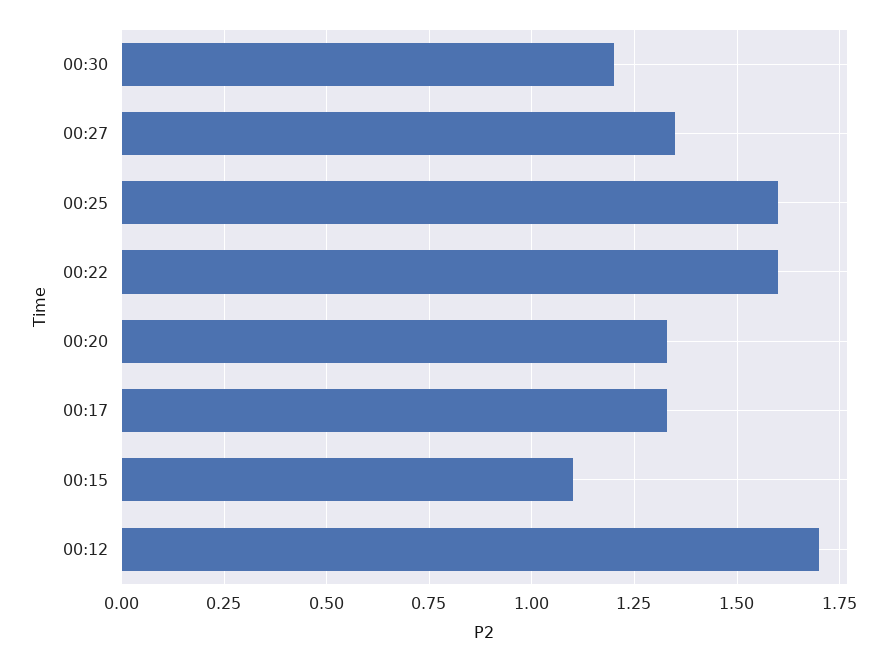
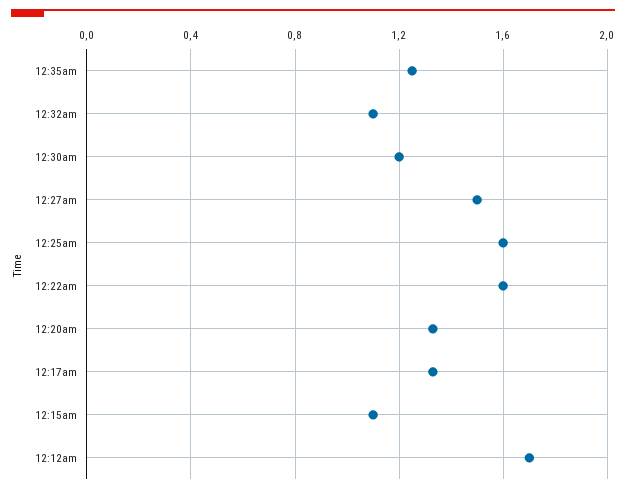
00:27: 1.35 -> 1.5
12:35am: none -> 1.25
12:32am: none -> 1.1

